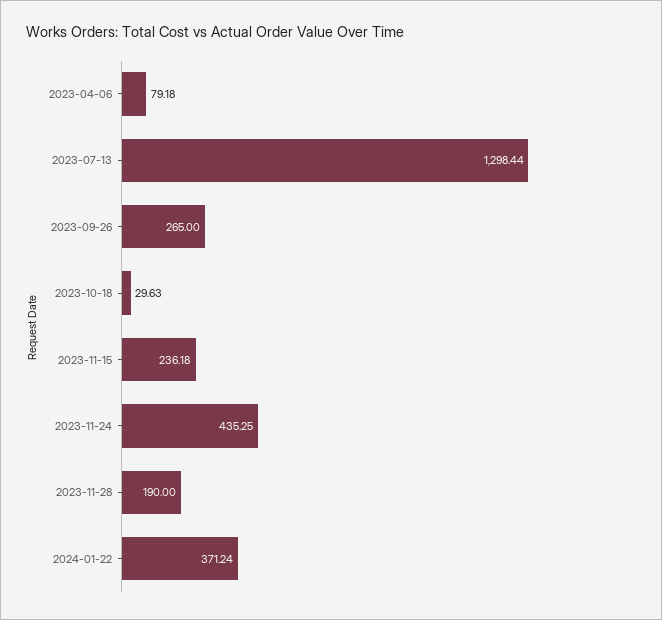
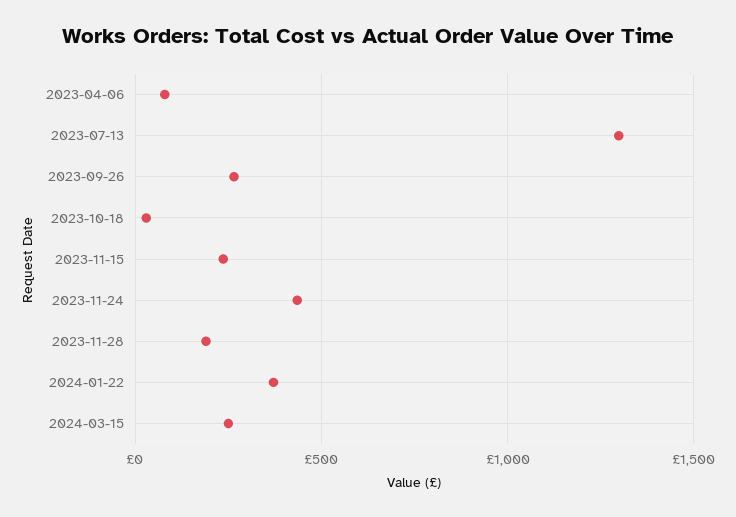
2024-03-15: none -> 250

